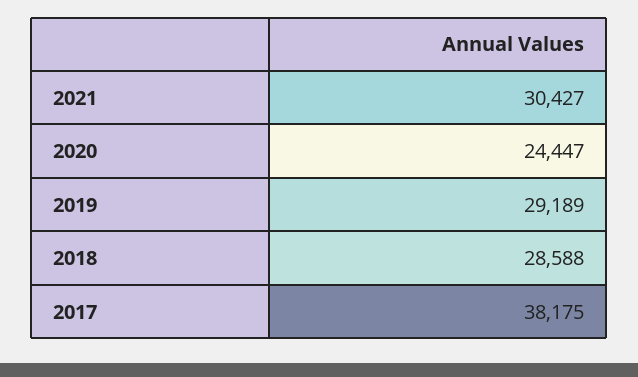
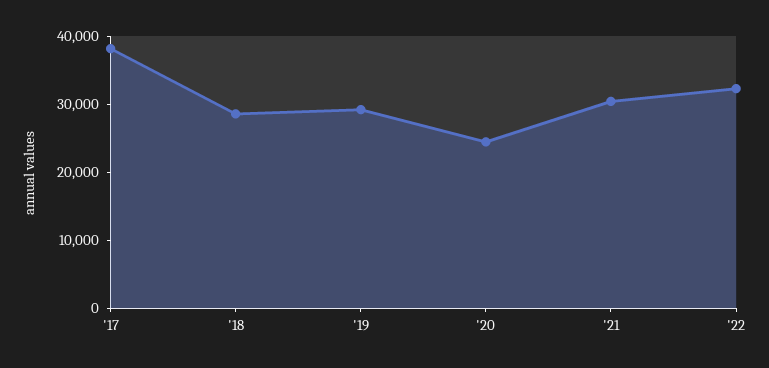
'22: none -> 32000

